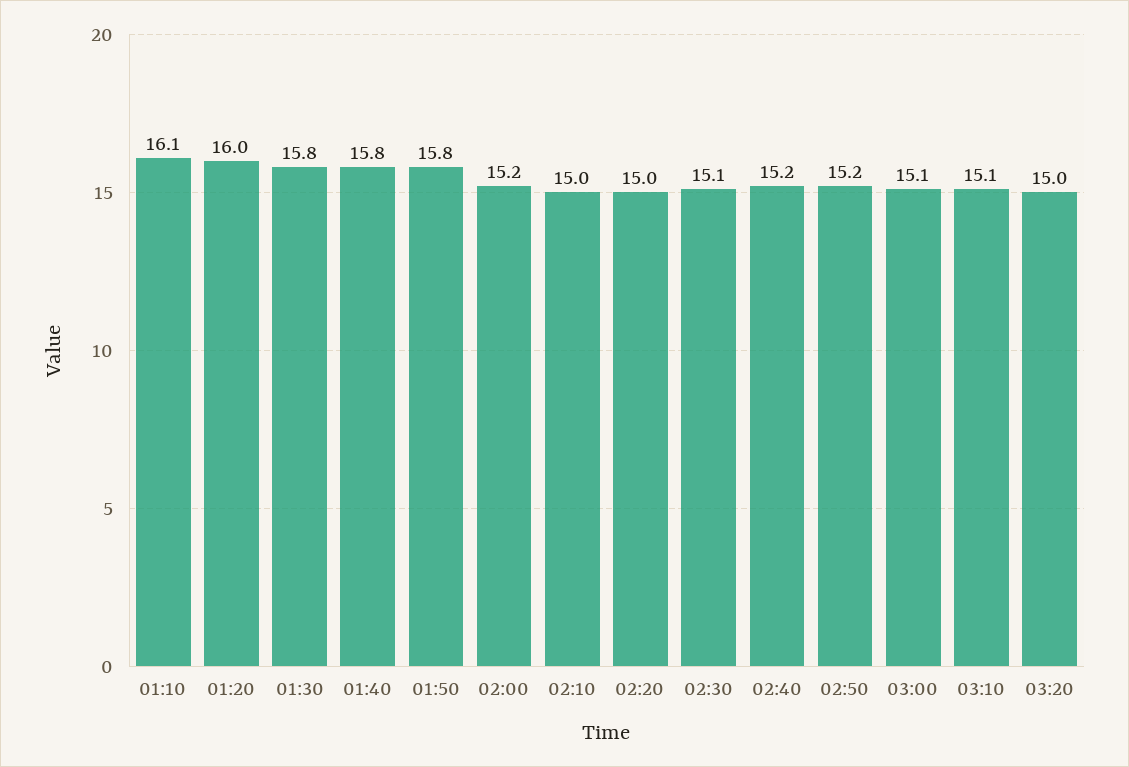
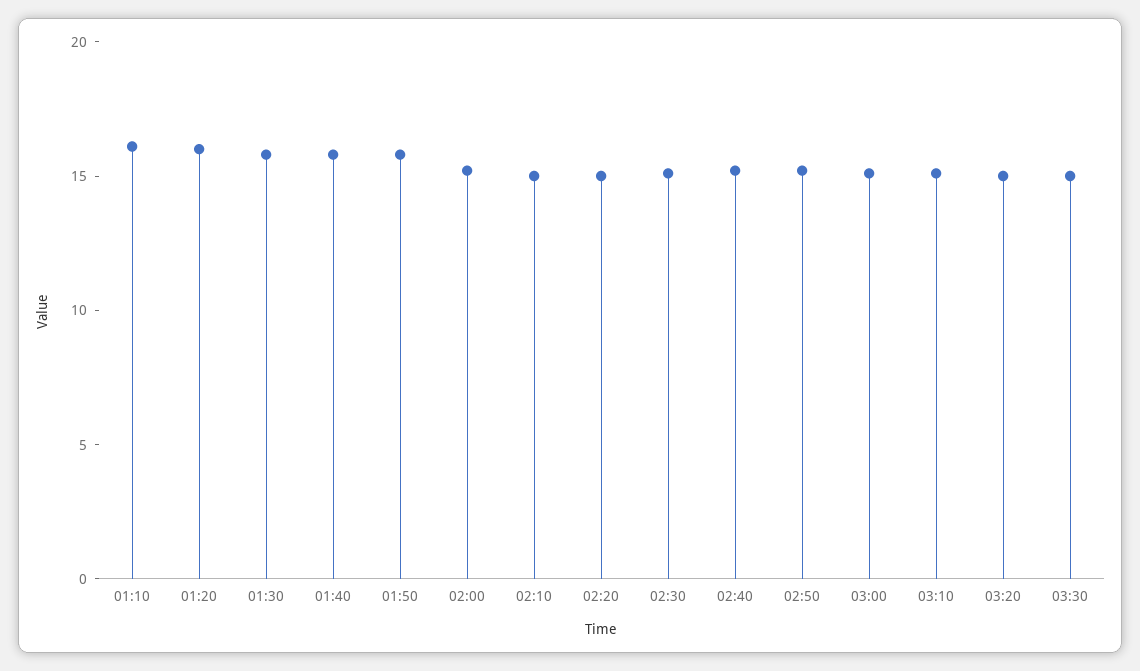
03:30: none -> 15

